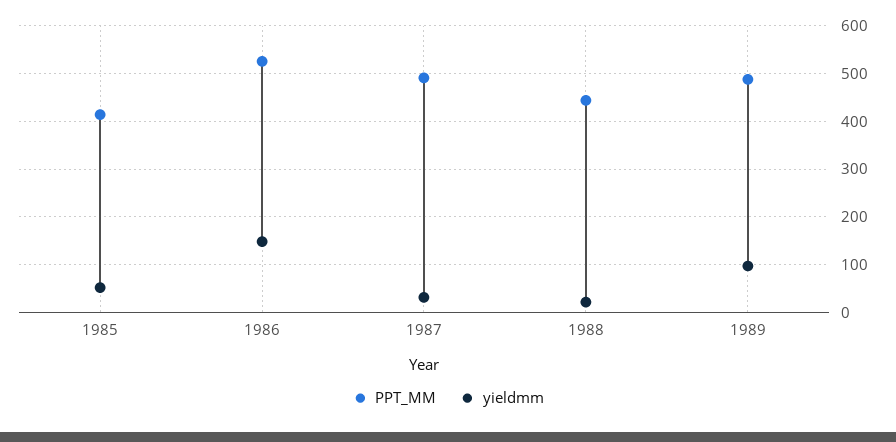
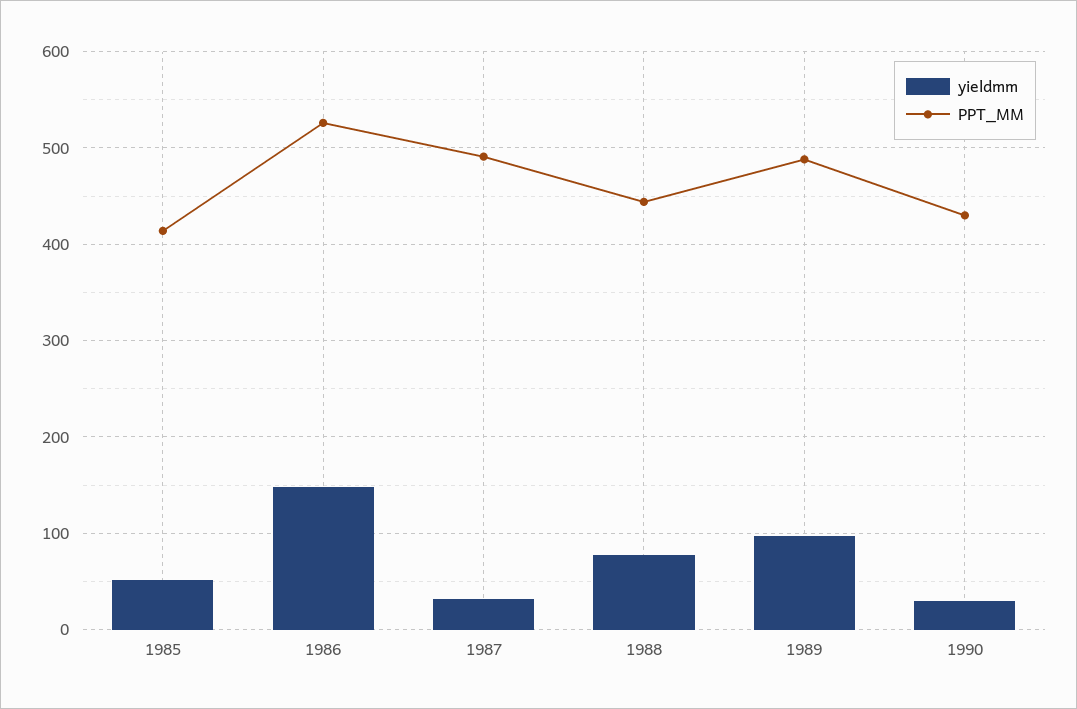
yieldmm, 1988: 20 -> 80
yieldmm, 1990: none -> 30
PPT_MM, 1990: none -> 430

